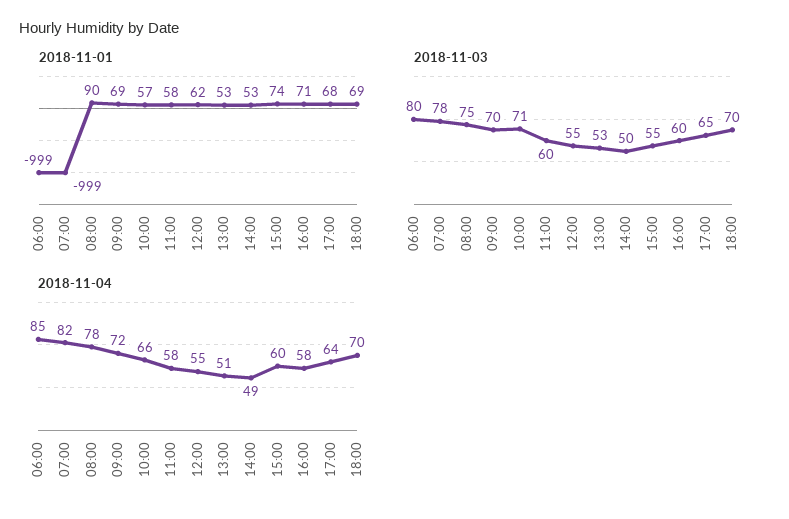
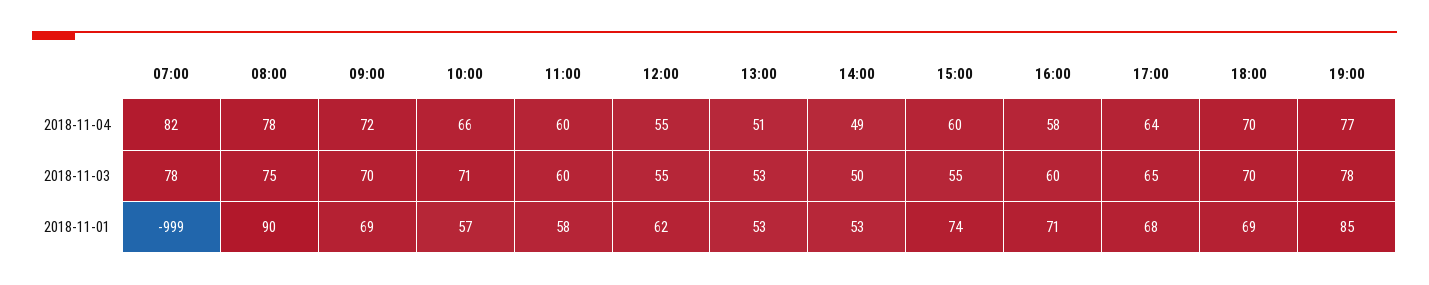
2018-11-01, 06:00: -999 -> none
2018-11-03, 06:00: 80 -> none
2018-11-04, 06:00: 85 -> none
2018-11-04, 11:00: 58 -> 60
2018-11-04, 19:00: none -> 77
2018-11-03, 19:00: none -> 78
2018-11-01, 19:00: none -> 85

